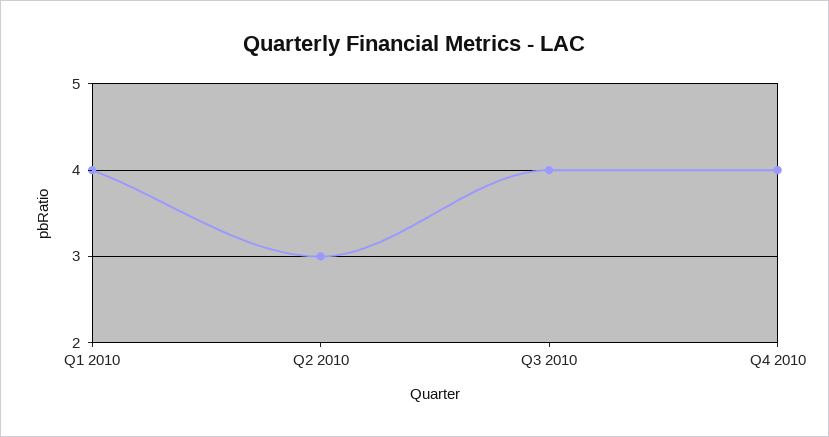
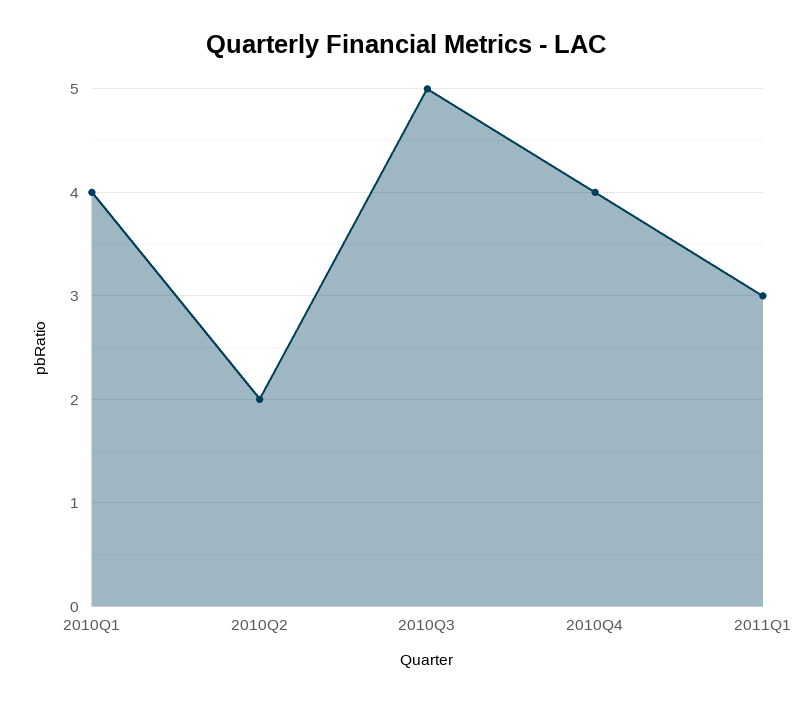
Q2 2010: 3 -> 2
Q3 2010: 4 -> 5
2011Q1: none -> 3

